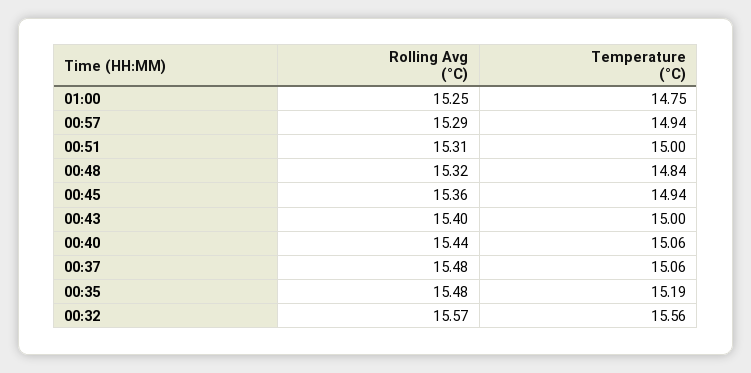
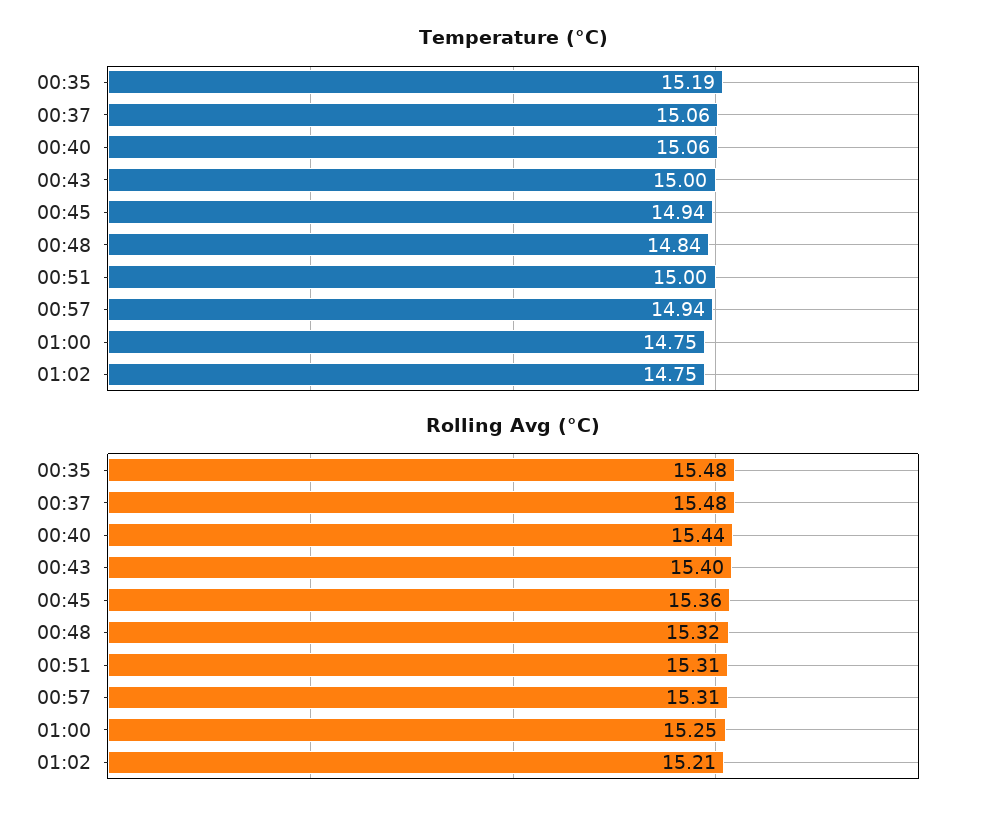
Rolling Avg (°C), 00:57: 15.29 -> 15.31
Rolling Avg (°C), 00:32: 15.57 -> none
Temperature (°C), 00:32: 15.56 -> none
Temperature (°C), 01:02: none -> 14.75
Rolling Avg (°C), 01:02: none -> 15.21

